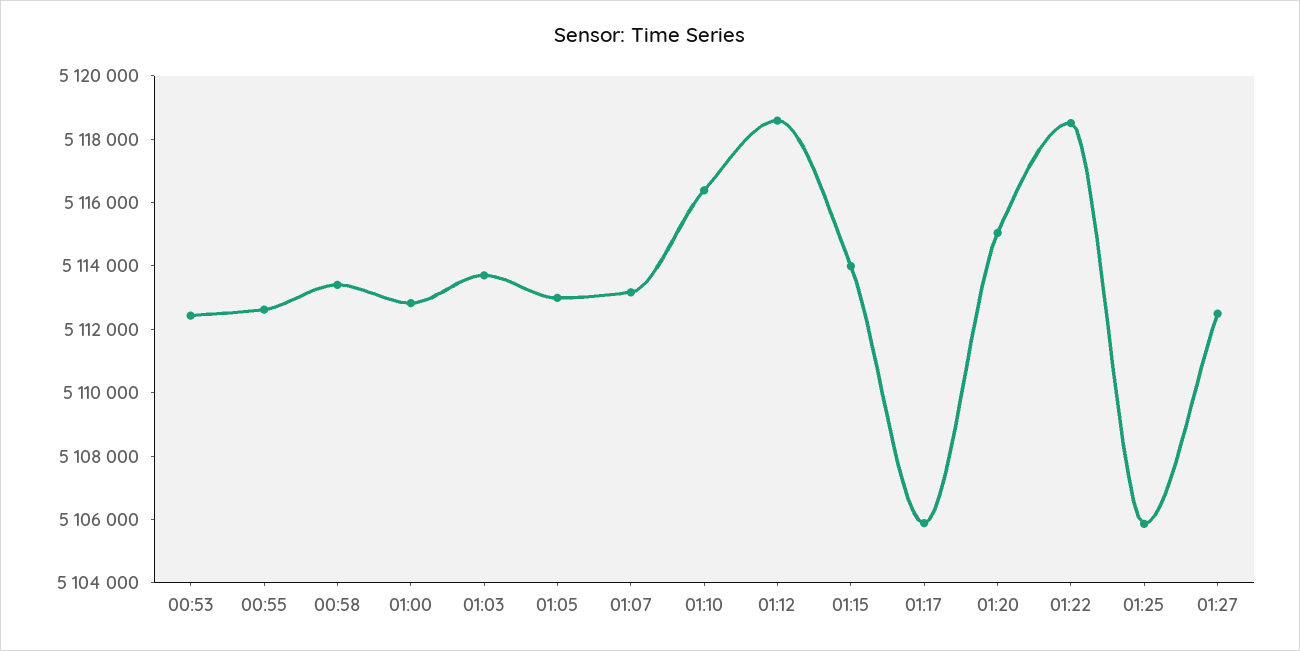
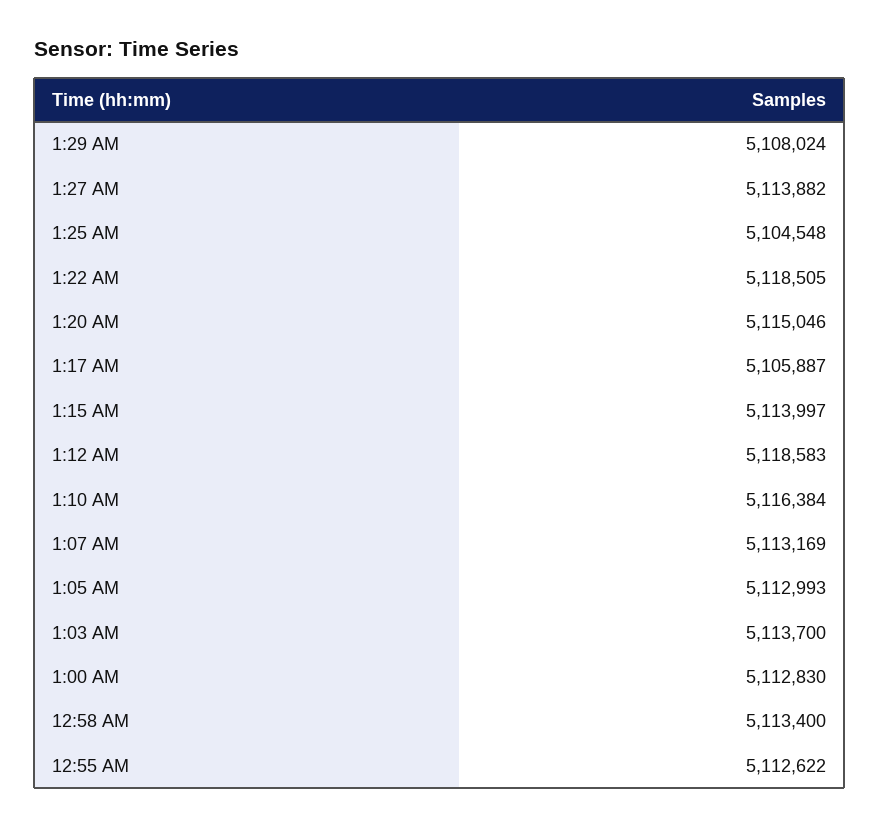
00:53: 5112500 -> none
01:25: 5106000 -> 5104548
01:27: 5112500 -> 5113882
1:29 AM: none -> 5108024

